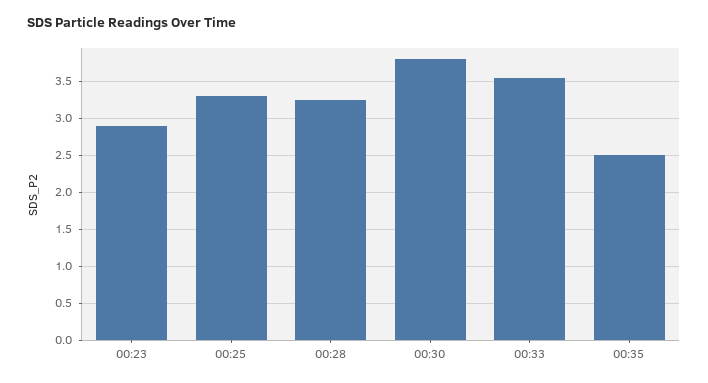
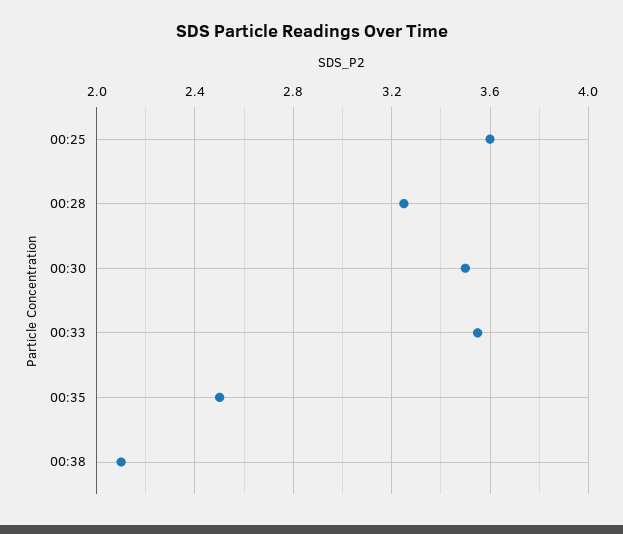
00:23: 2.9 -> none
00:25: 3.3 -> 3.6
00:30: 3.8 -> 3.5
00:38: none -> 2.1

